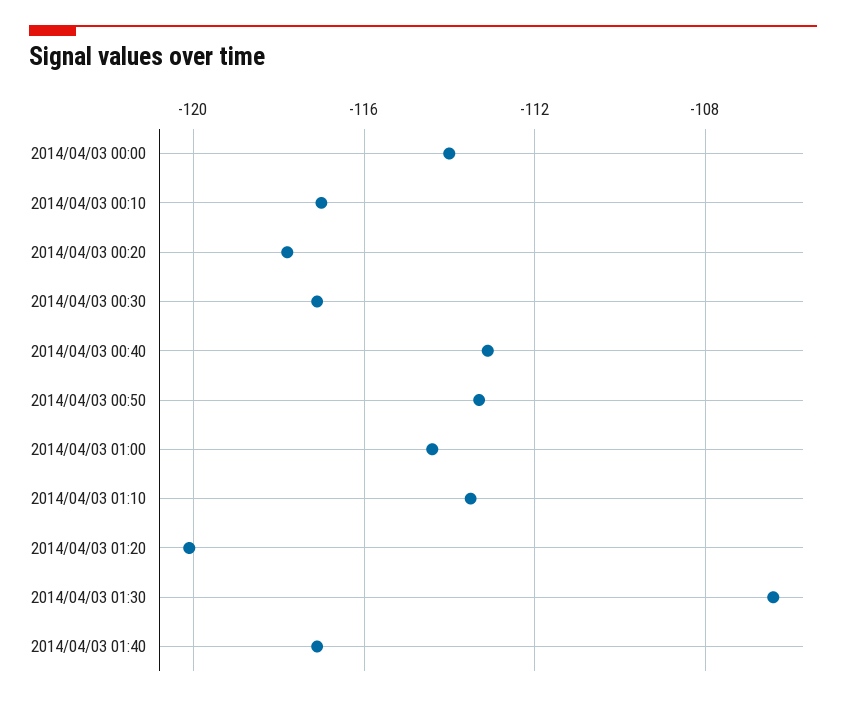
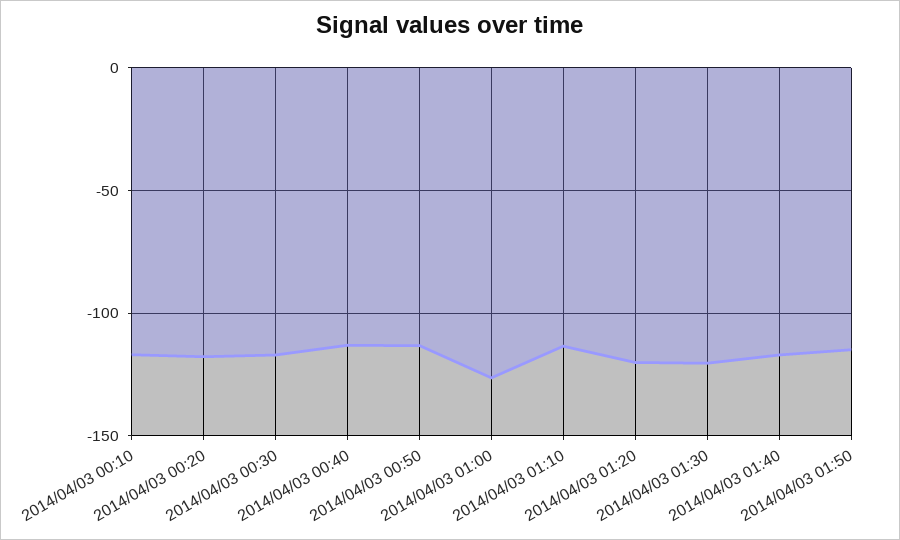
2014/04/03 00:00: -114 -> none
2014/04/03 01:00: -114.5 -> -125
2014/04/03 01:30: -106.5 -> -120
2014/04/03 01:50: none -> -115

